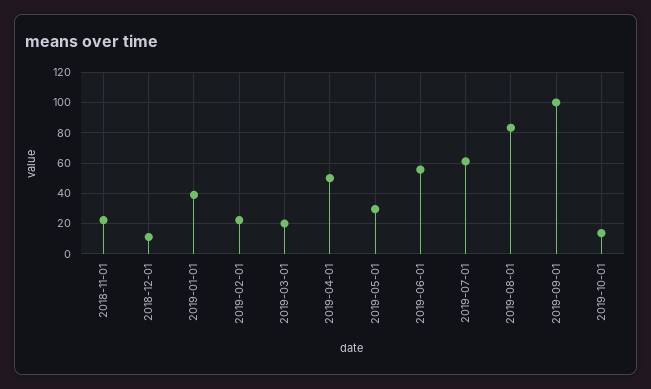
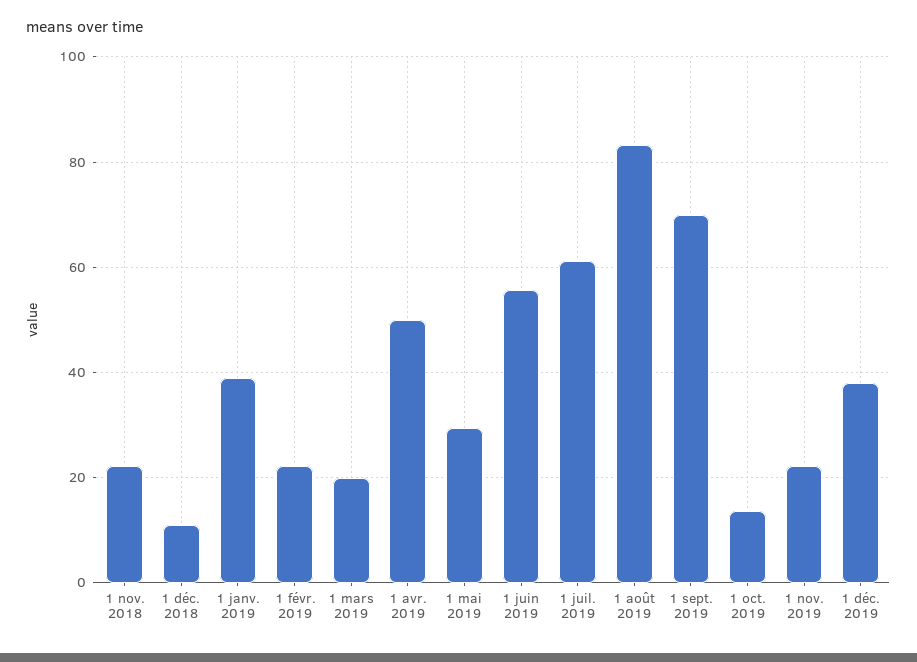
2019-09-01: 100 -> 70
1 nov. 2019: none -> 22
1 déc. 2019: none -> 38

